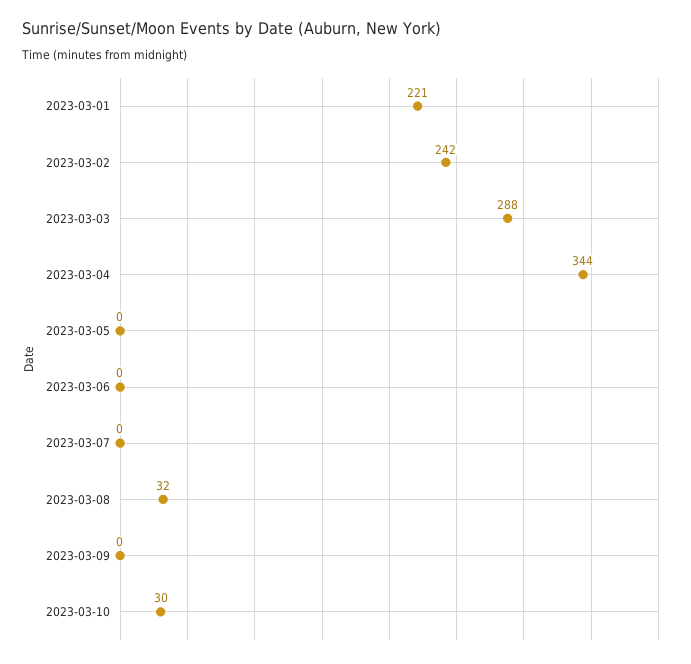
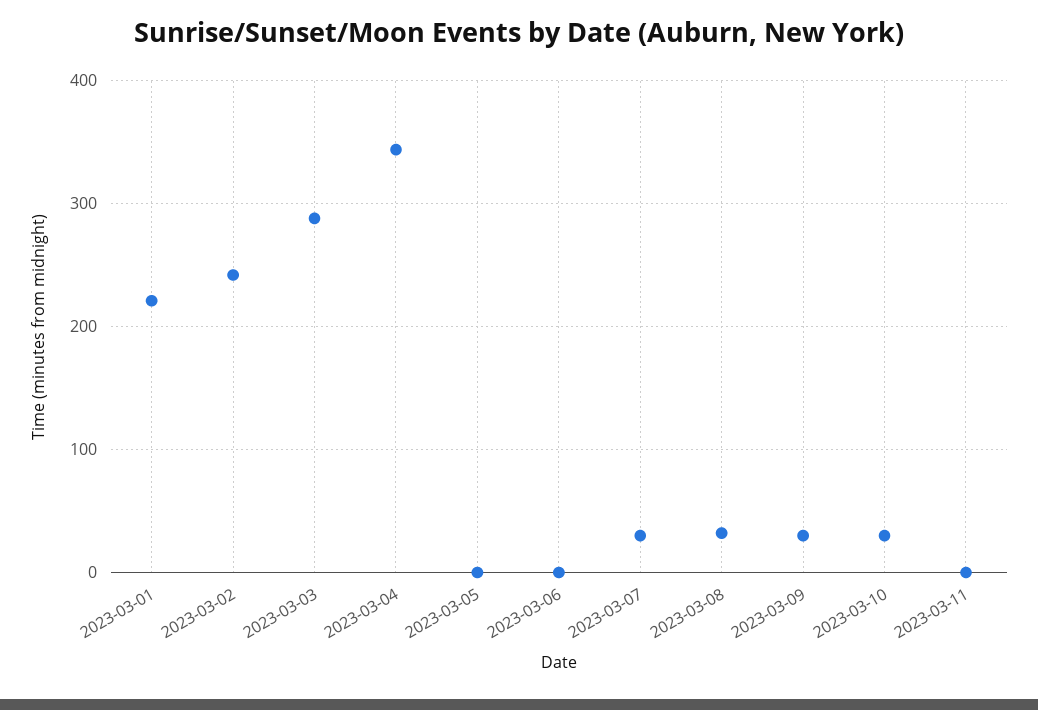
2023-03-07: 0 -> 30
2023-03-09: 0 -> 30
2023-03-11: none -> 0

